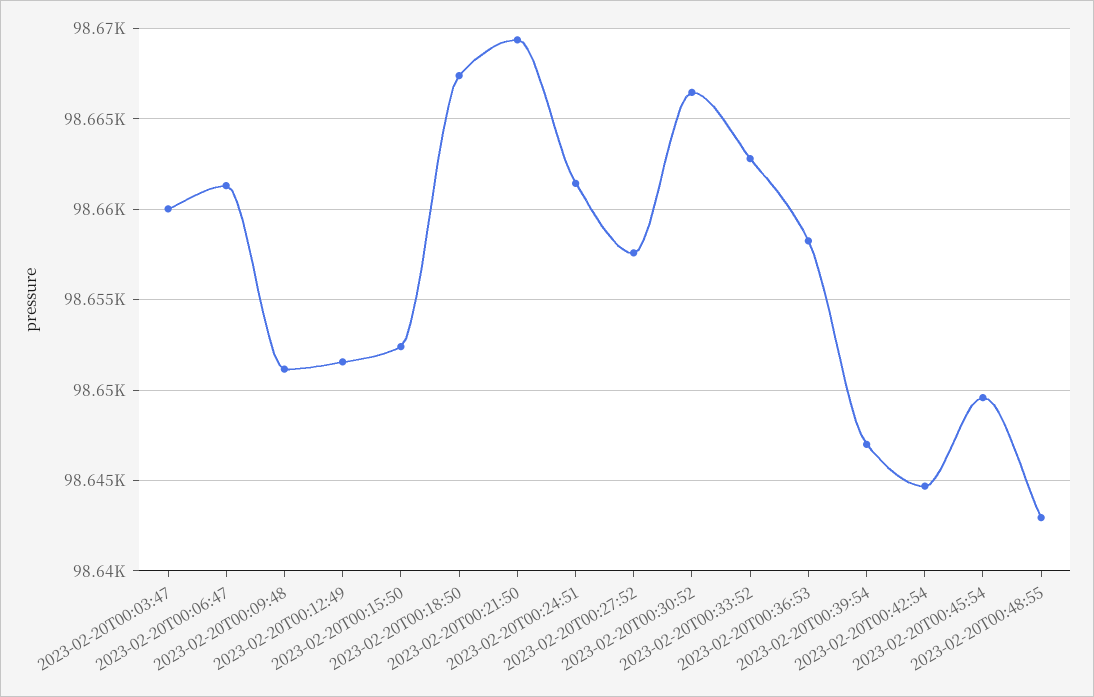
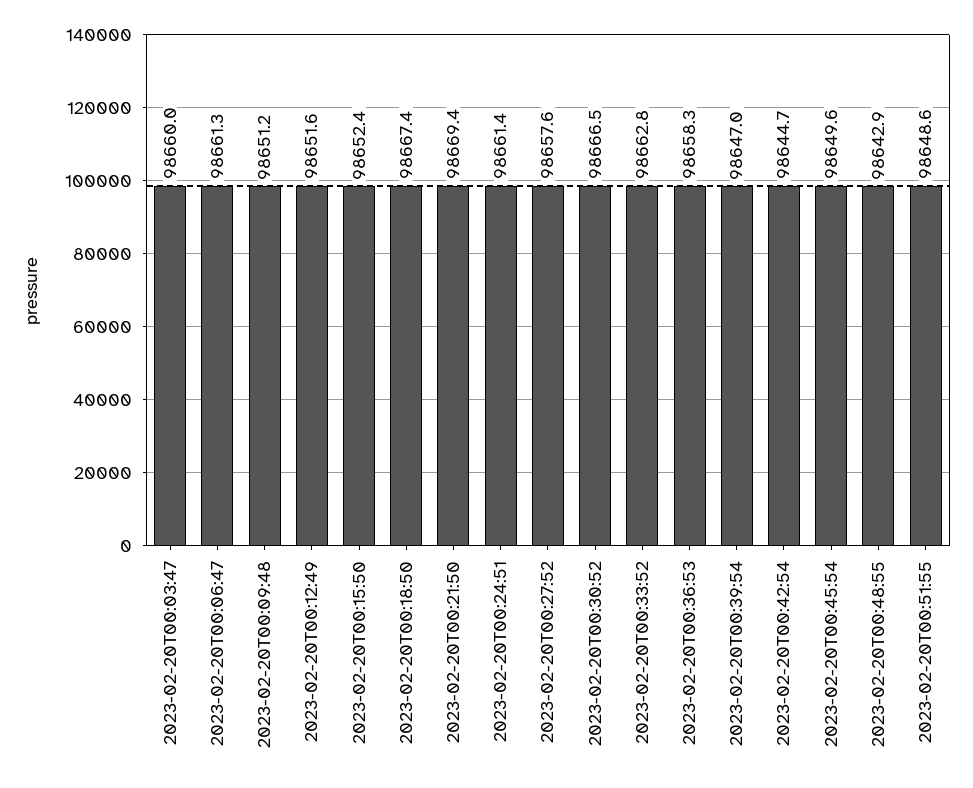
2023-02-20T00:51:55: none -> 98648.6

